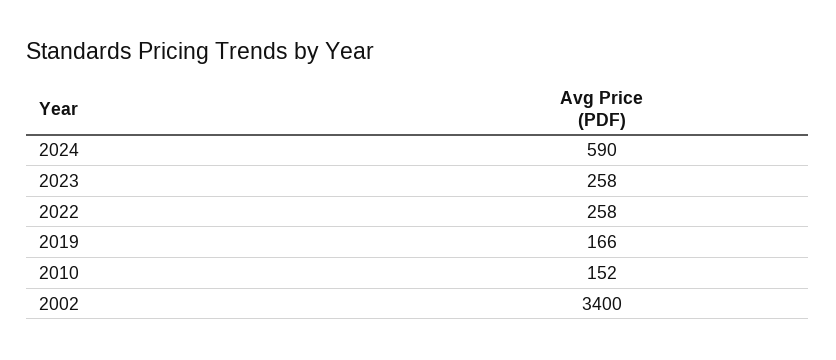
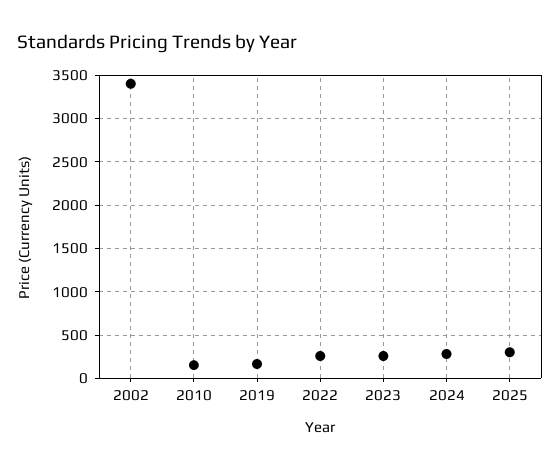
2024: 590 -> 300
2025: none -> 300

